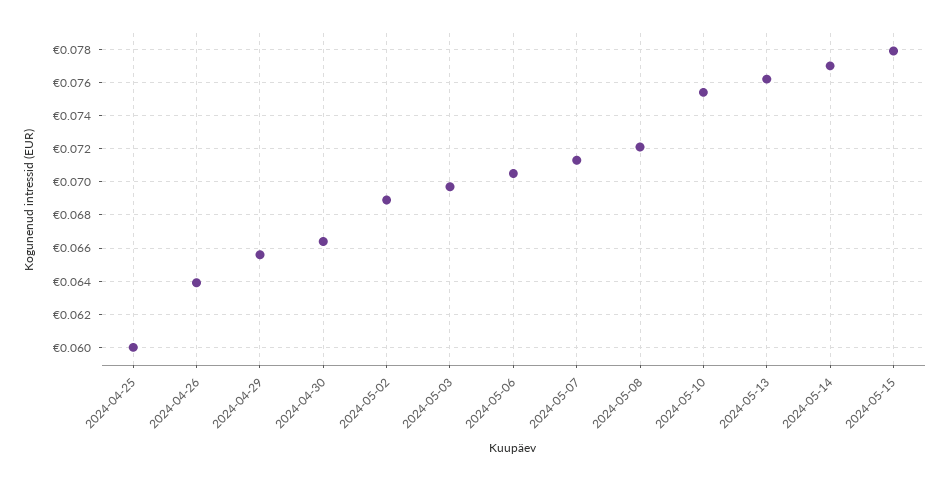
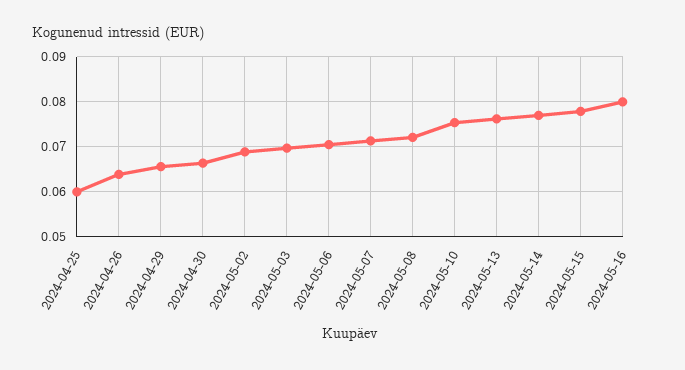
2024-05-16: none -> 0.08

